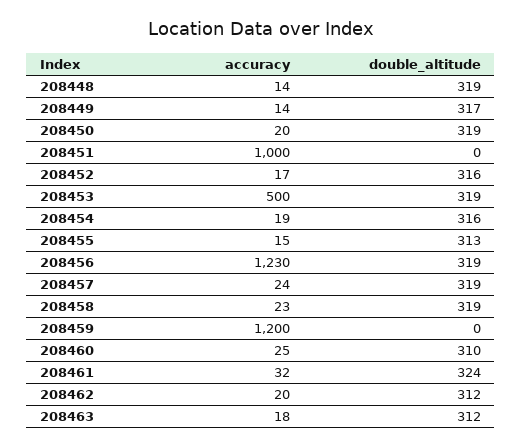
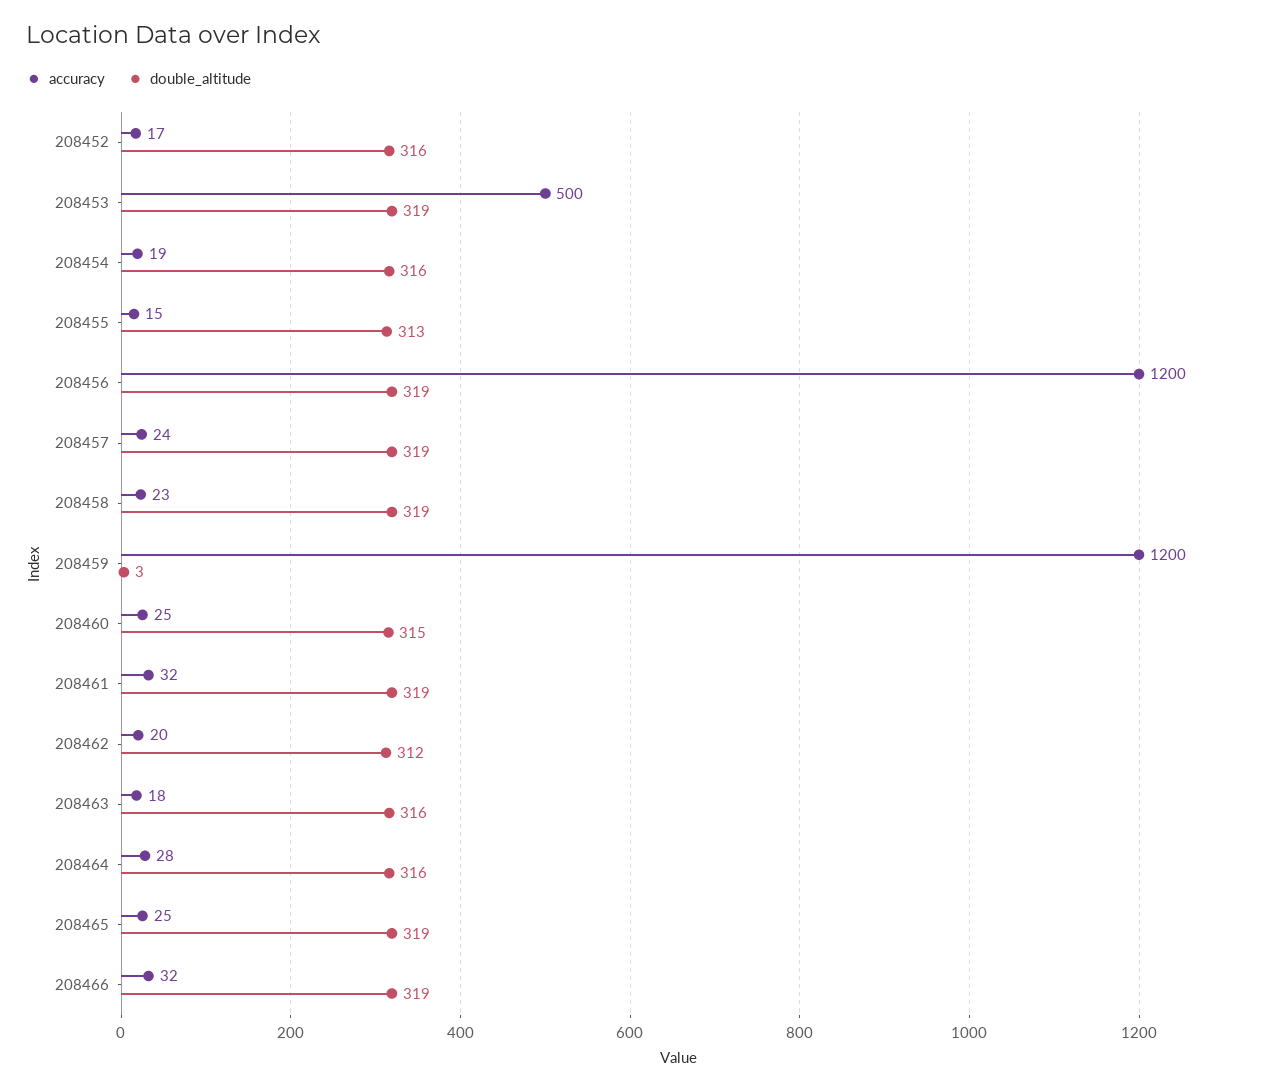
accuracy, 208448: 14 -> none
double_altitude, 208448: 319 -> none
accuracy, 208449: 14 -> none
double_altitude, 208449: 317 -> none
accuracy, 208450: 20 -> none
double_altitude, 208450: 319 -> none
accuracy, 208451: 1000 -> none
double_altitude, 208451: 0 -> none
accuracy, 208456: 1230 -> 1200
double_altitude, 208459: 0 -> 3
double_altitude, 208460: 310 -> 315
double_altitude, 208461: 324 -> 319
double_altitude, 208463: 312 -> 316
accuracy, 208464: none -> 28
double_altitude, 208464: none -> 316
accuracy, 208465: none -> 25
double_altitude, 208465: none -> 319
accuracy, 208466: none -> 32
double_altitude, 208466: none -> 319

